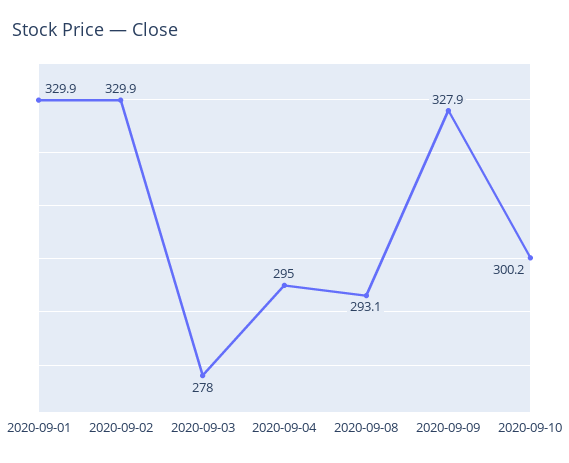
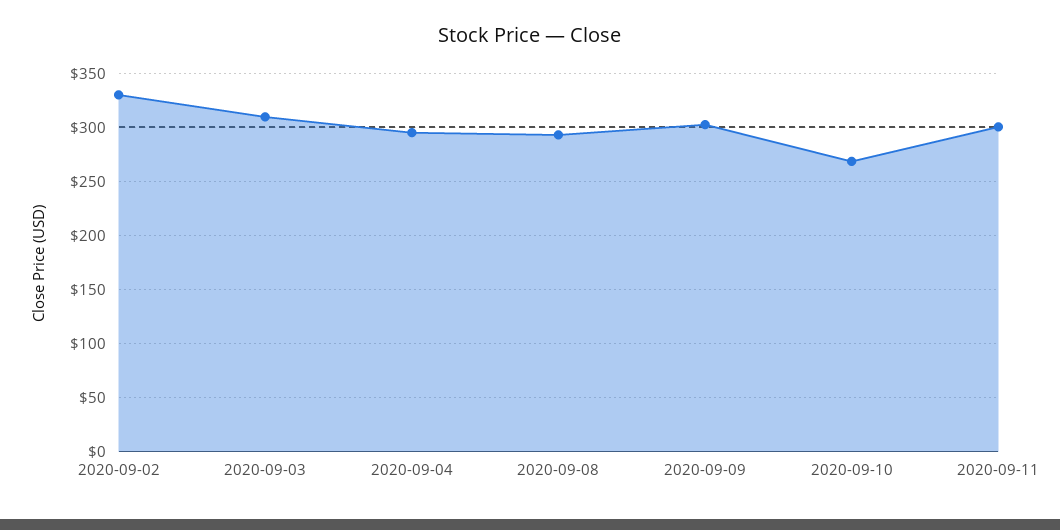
2020-09-01: 329.9 -> none
2020-09-03: 278 -> 310
2020-09-09: 327.9 -> 300
2020-09-10: 300.2 -> 270
2020-09-11: none -> 300

